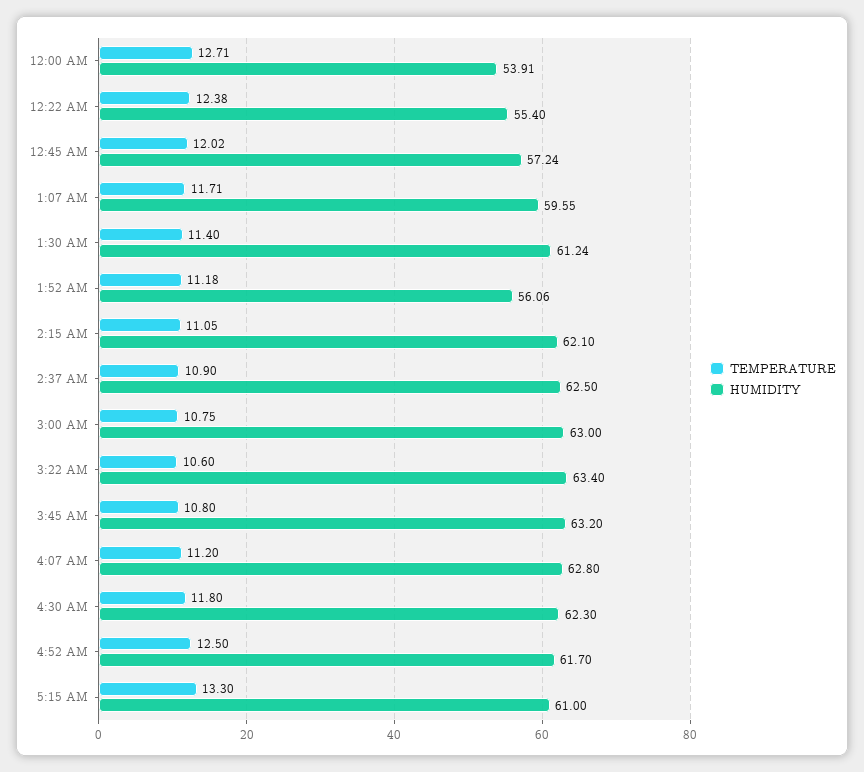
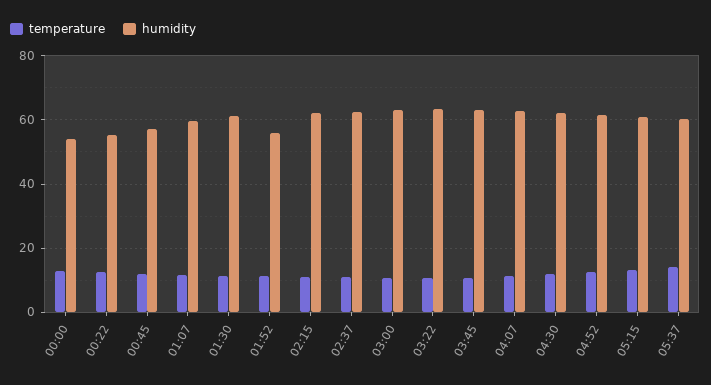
TEMPERATURE, 05:37: none -> 14
HUMIDITY, 05:37: none -> 60

